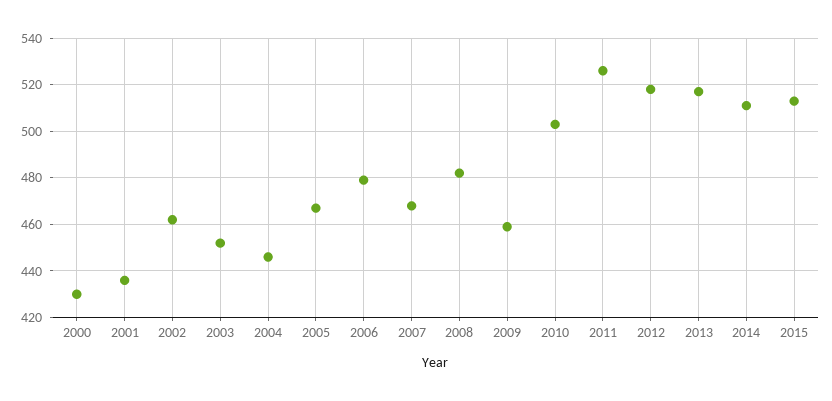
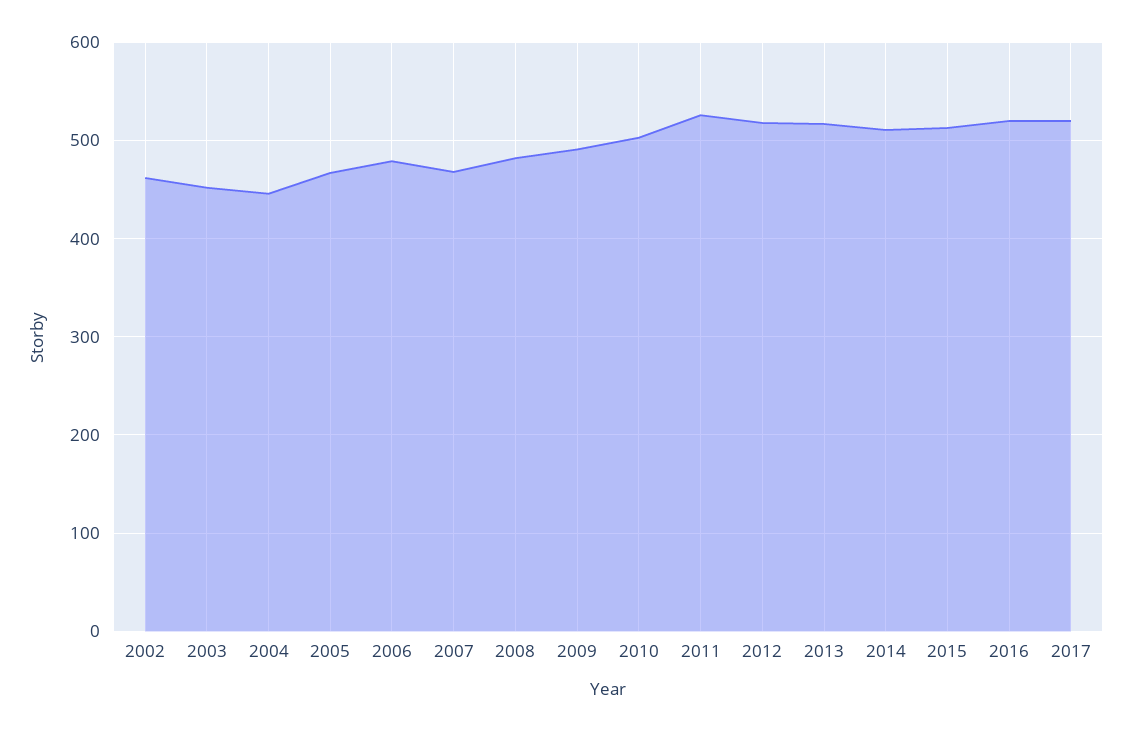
2000: 430 -> none
2001: 435 -> none
2009: 460 -> 490
2016: none -> 520
2017: none -> 520

